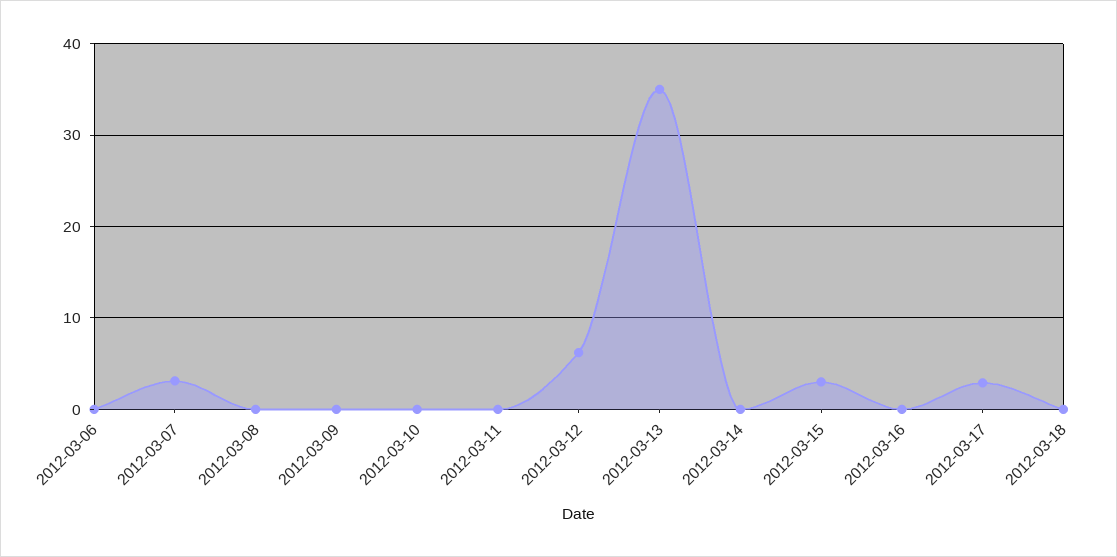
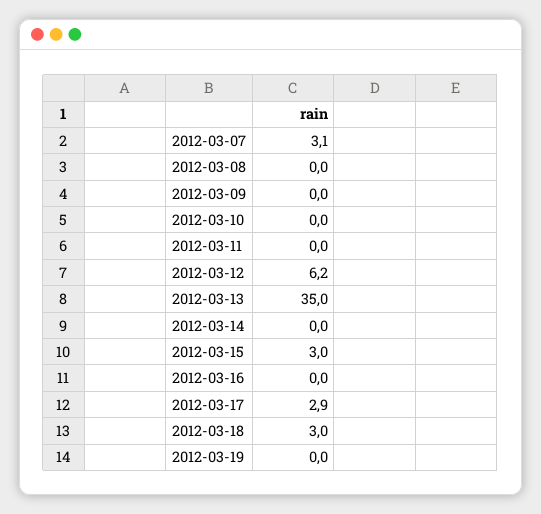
2012-03-06: 0 -> none
2012-03-18: 0 -> 3
2012-03-19: none -> 0

